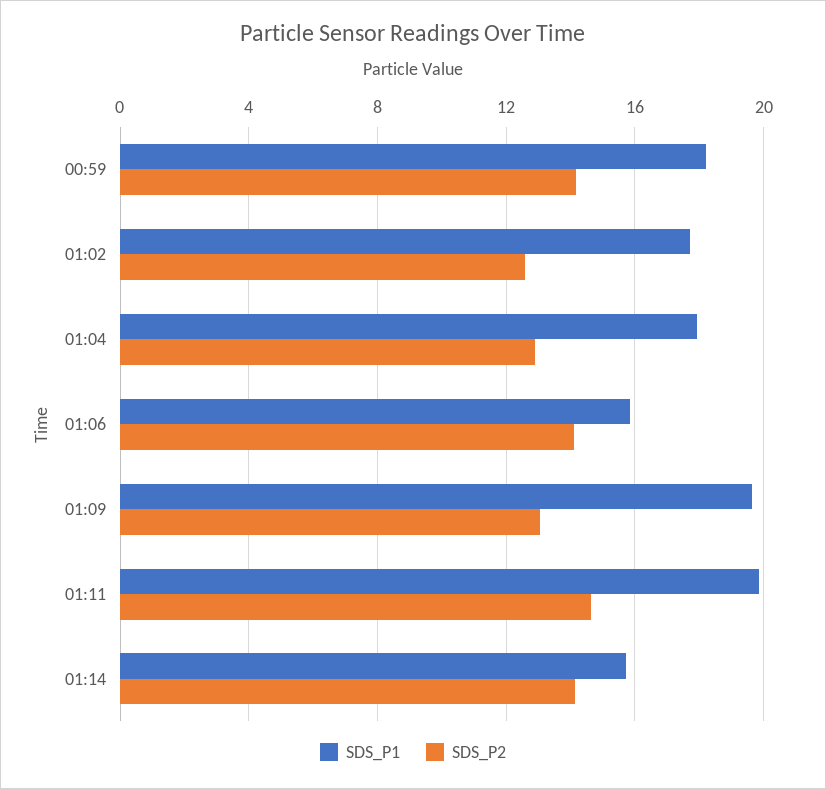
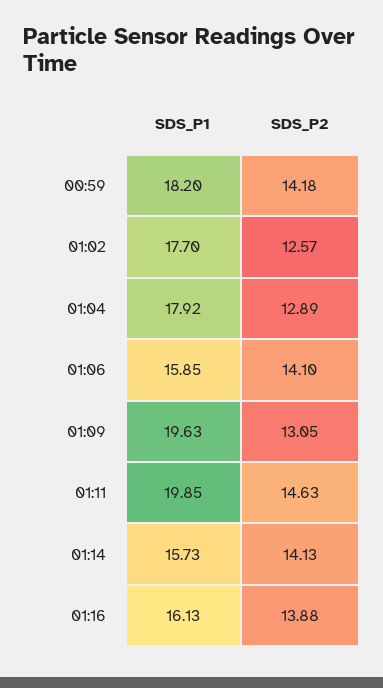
SDS_P1, 01:16: none -> 16.13
SDS_P2, 01:16: none -> 13.88

